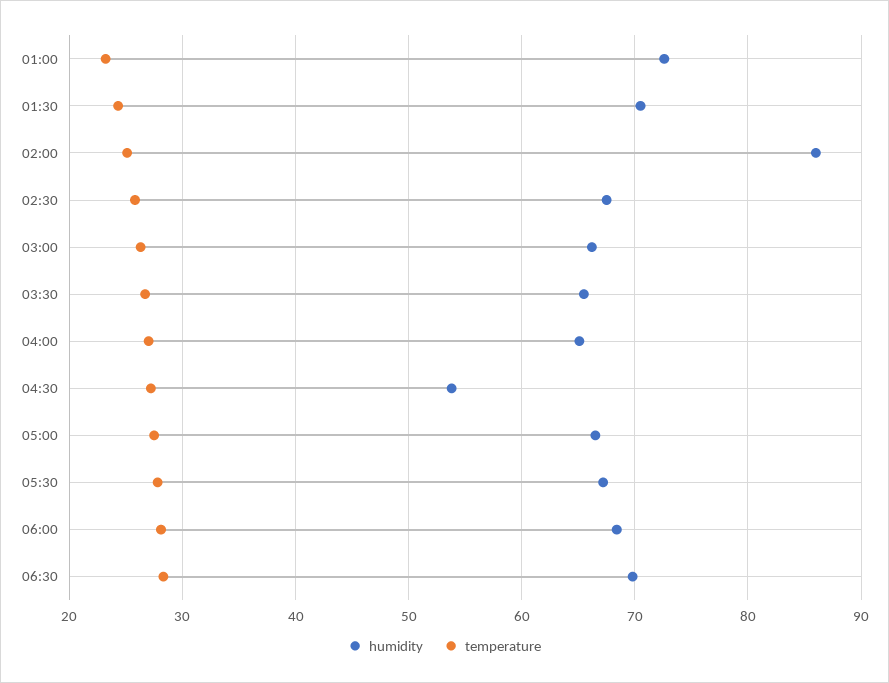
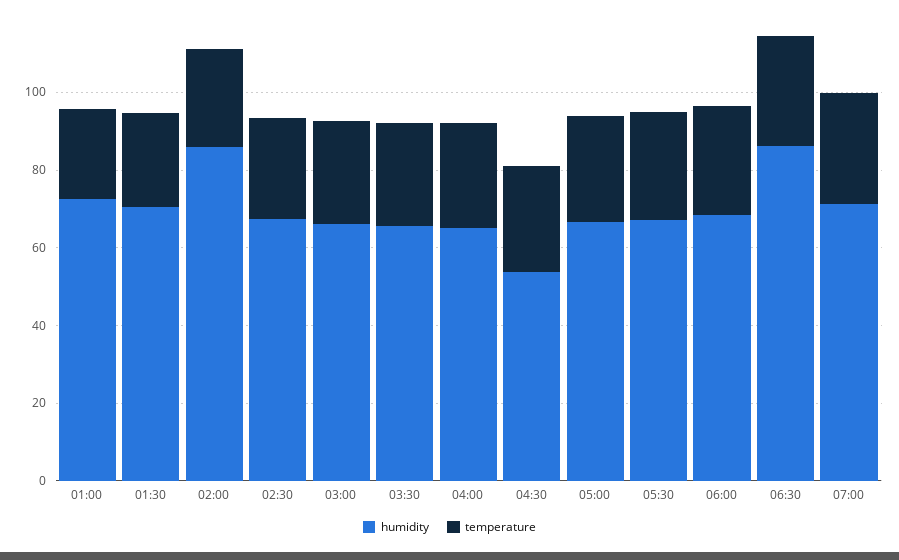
humidity, 06:30: 70 -> 85
humidity, 07:00: none -> 70
temperature, 07:00: none -> 30

